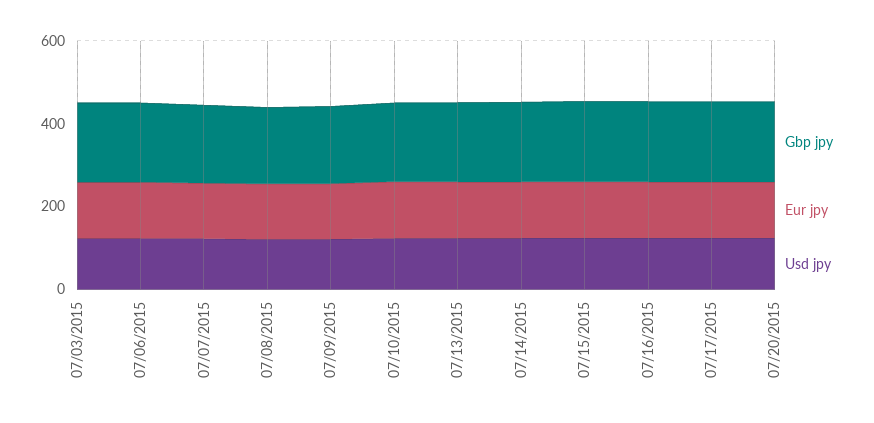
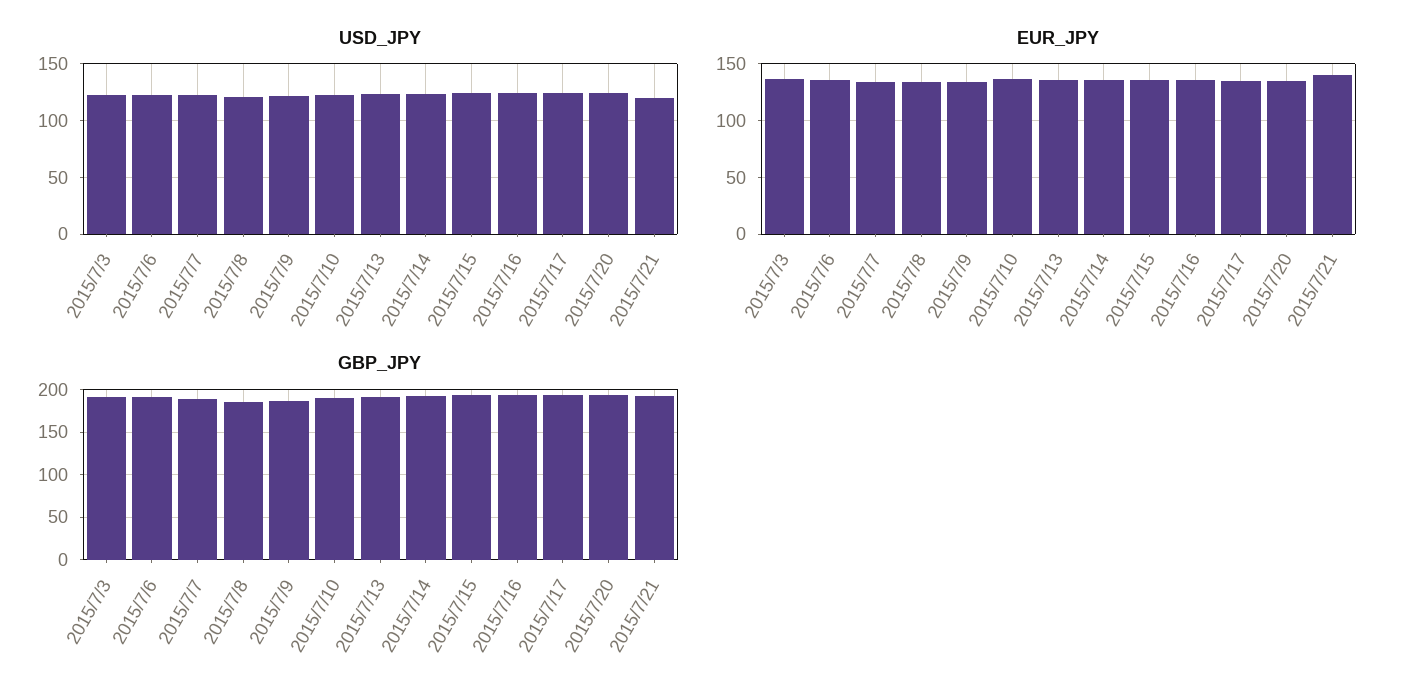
Usd jpy, 2015/7/21: none -> 120
Eur jpy, 2015/7/21: none -> 140
Gbp jpy, 2015/7/21: none -> 190

